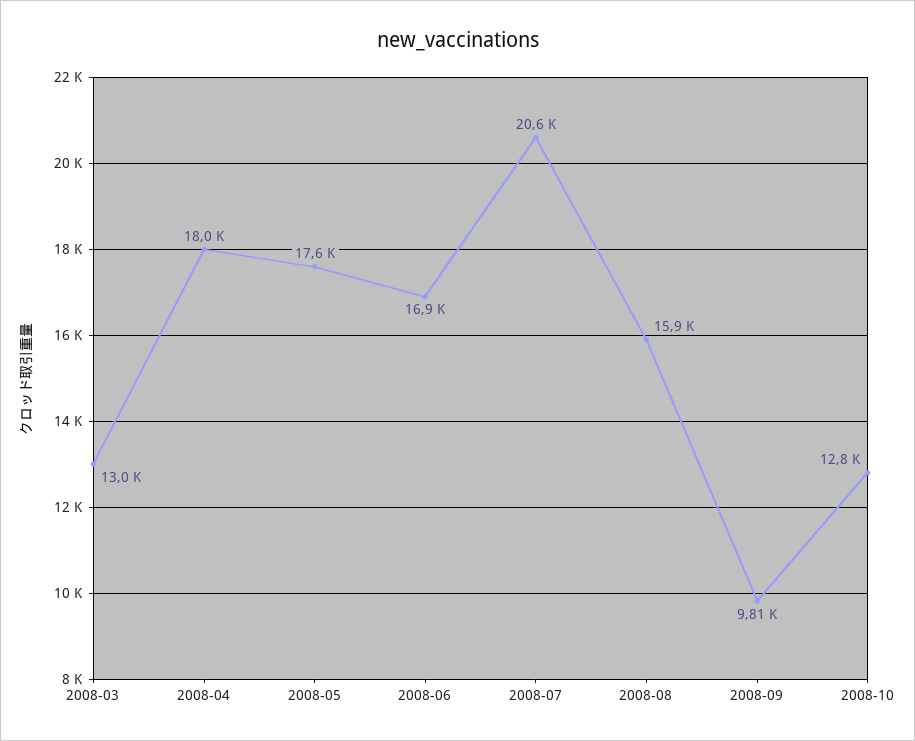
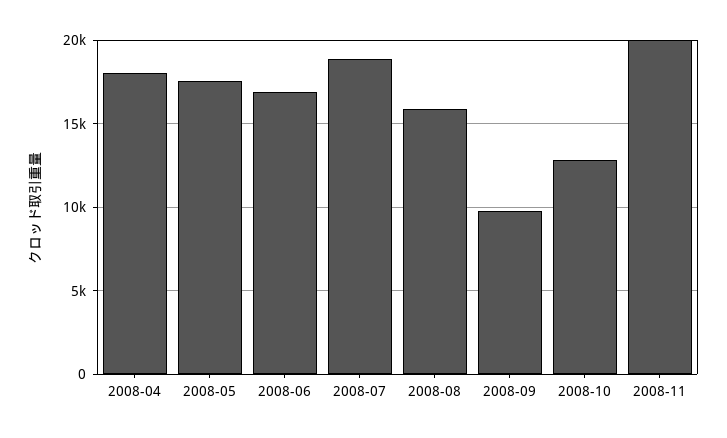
2008-03: 13000 -> none
2008-07: 20600 -> 19000
2008-11: none -> 20000

